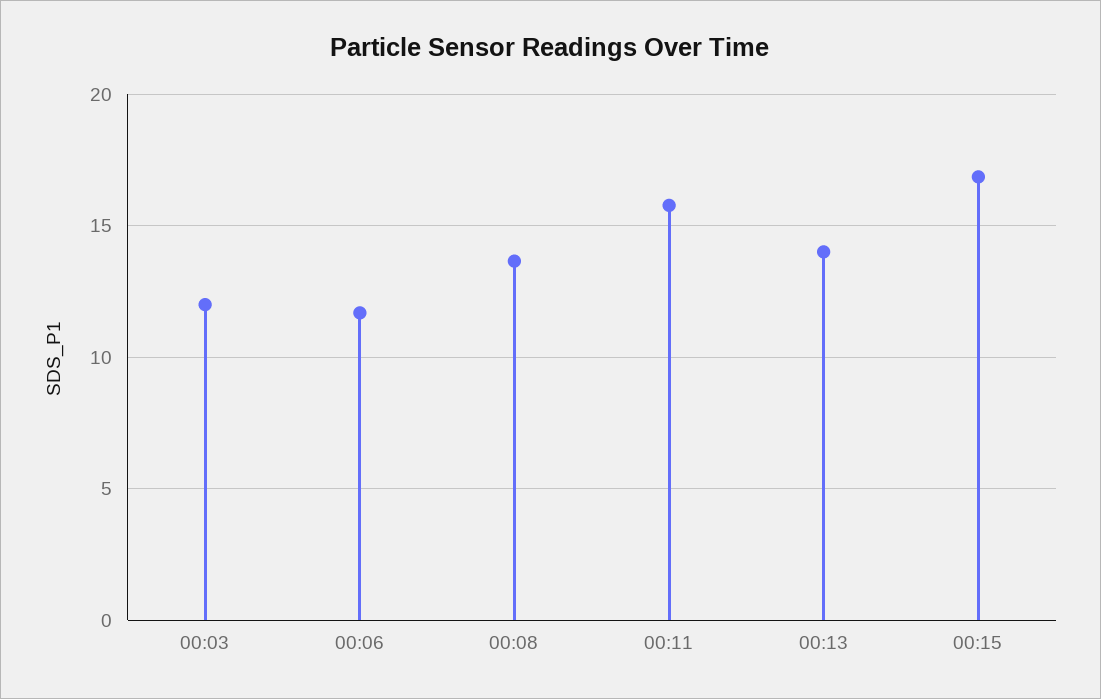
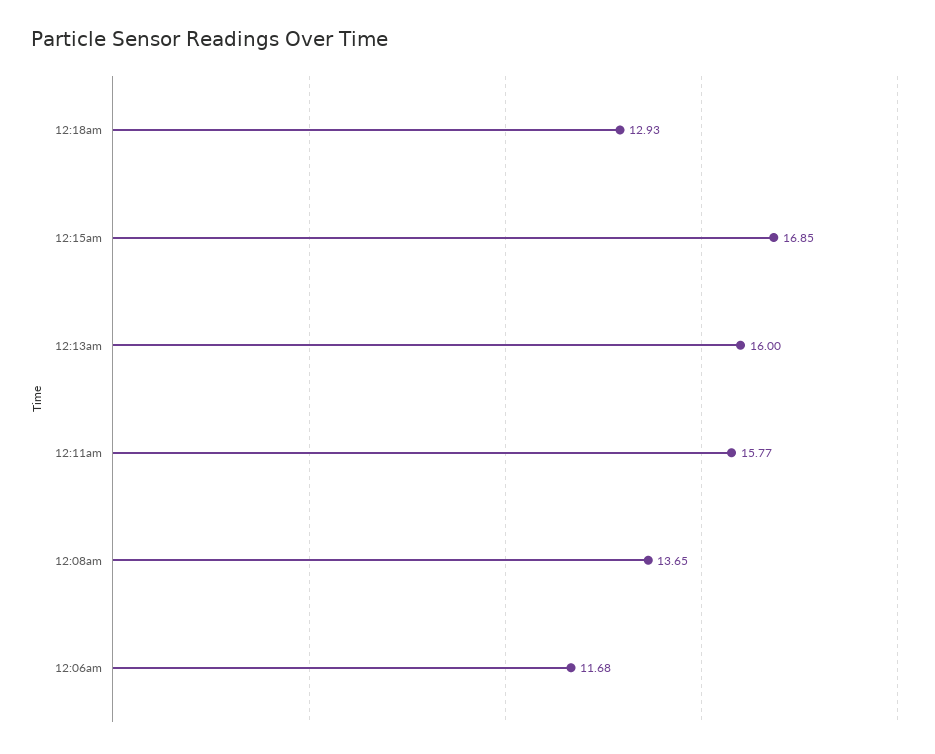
00:03: 12 -> none
00:13: 14 -> 16
12:18am: none -> 12.93

